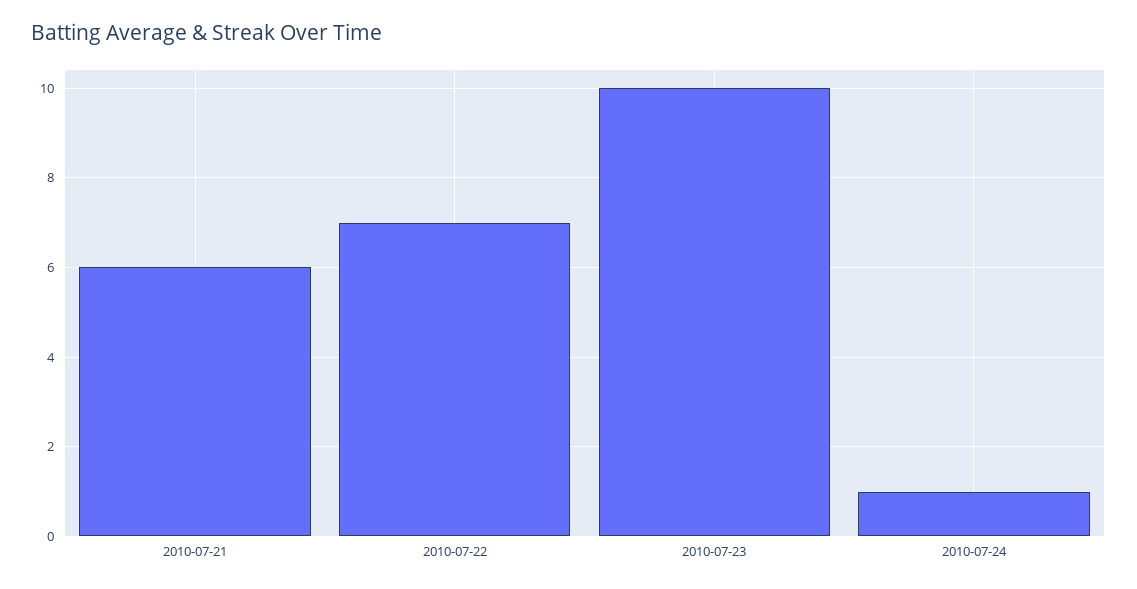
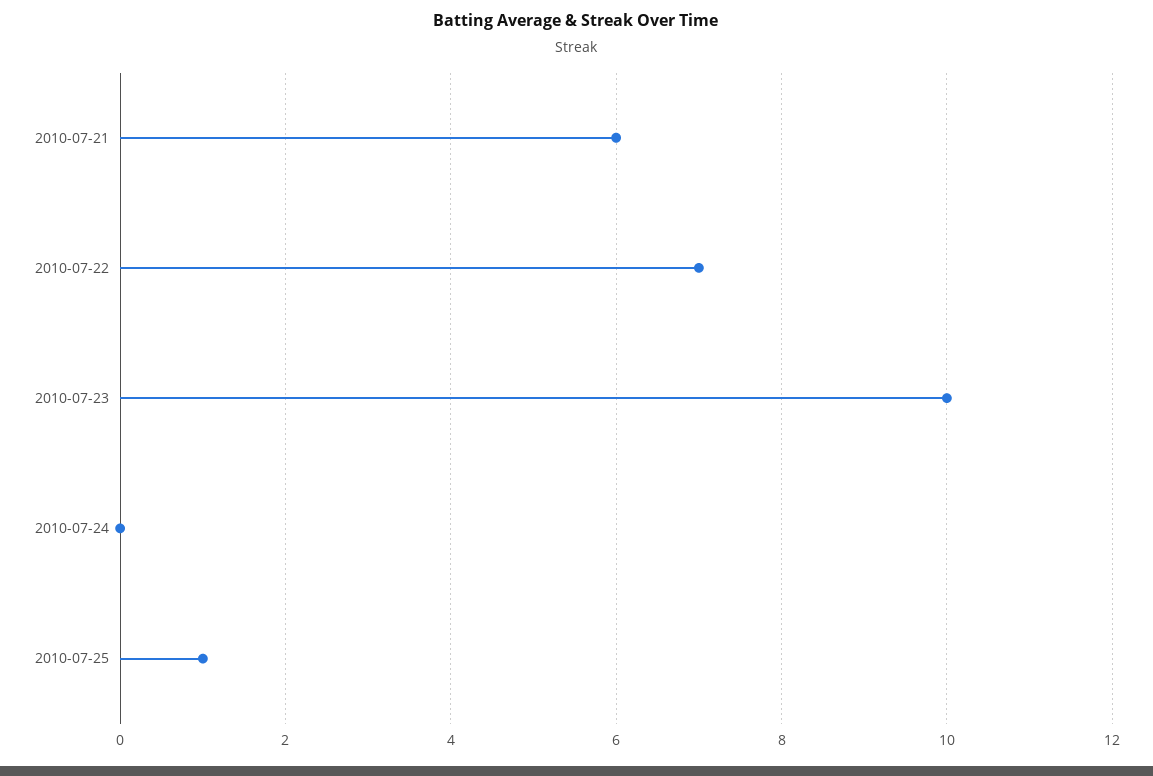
2010-07-24: 1 -> 0
2010-07-25: none -> 1

